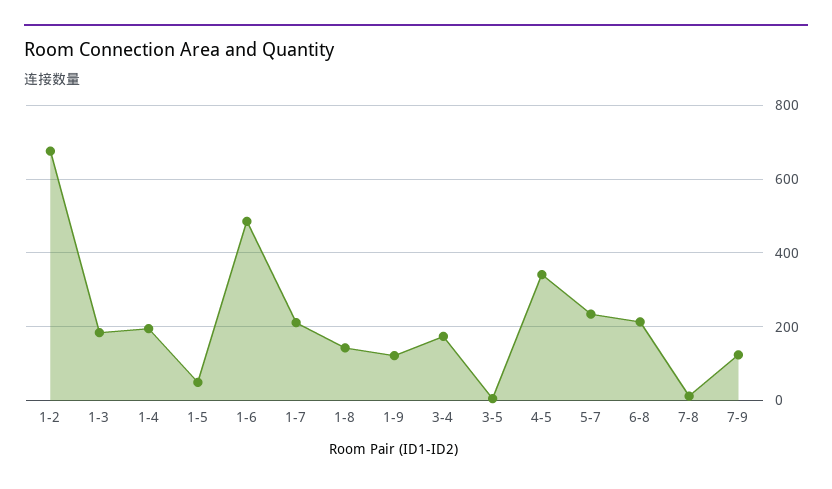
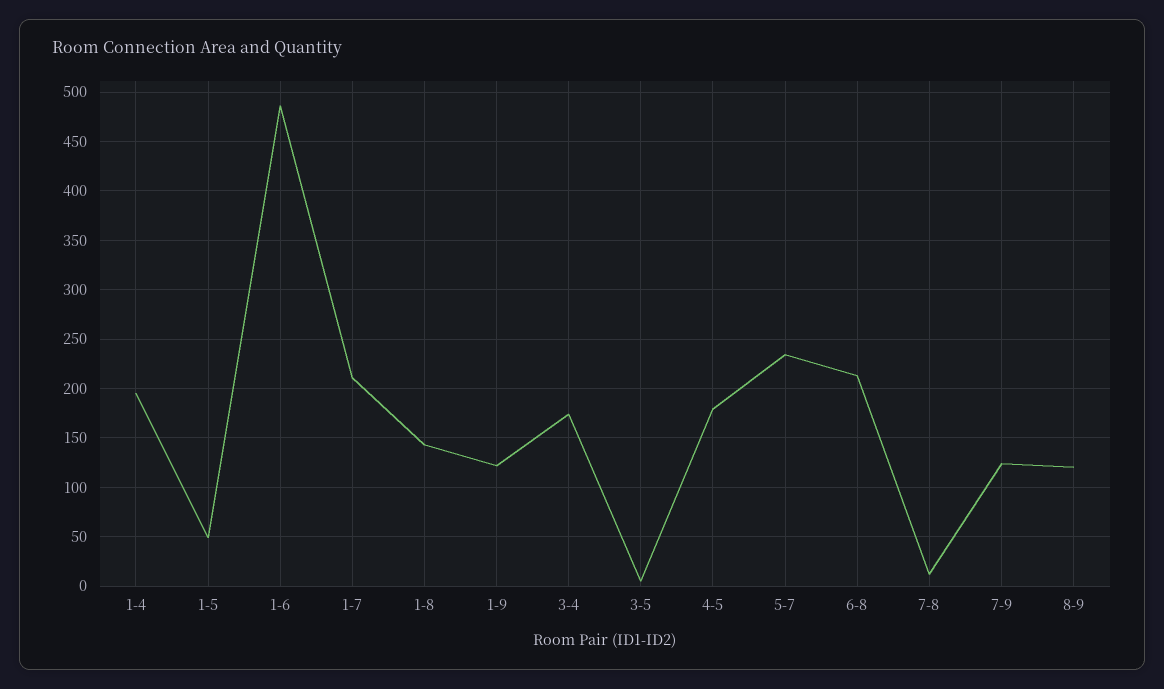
1-2: 680 -> none
1-3: 180 -> none
4-5: 340 -> 180
8-9: none -> 120

